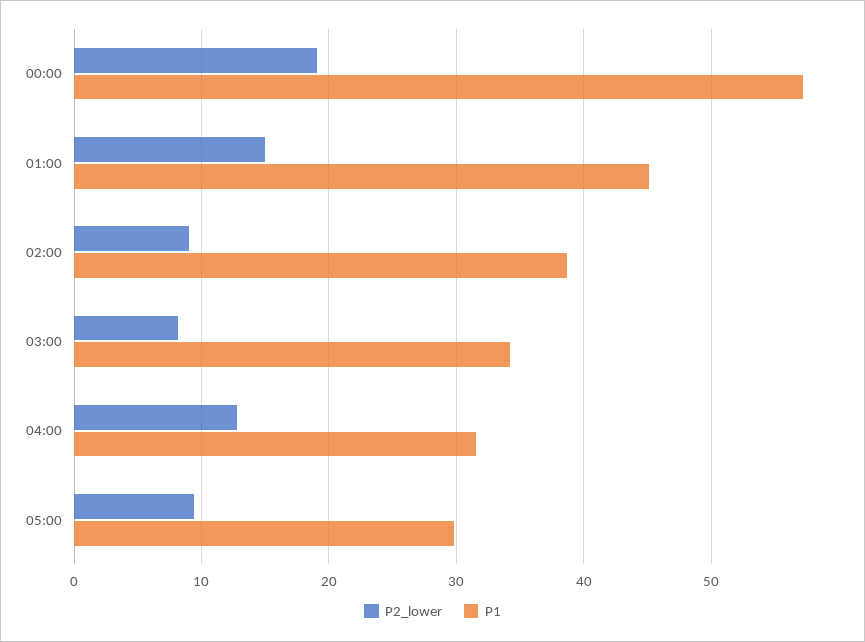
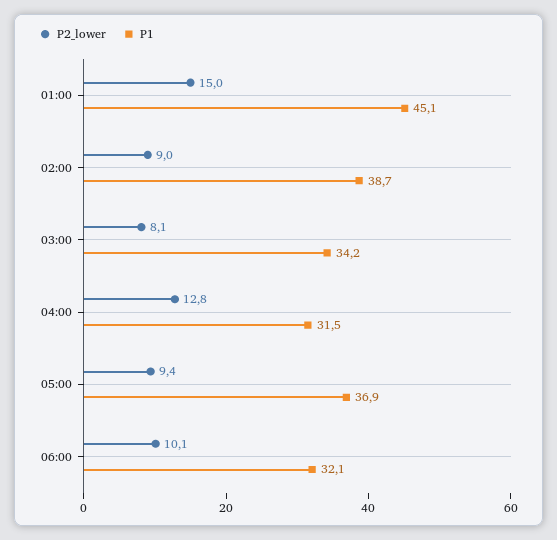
P2_lower, 00:00: 19 -> none
P1, 00:00: 57 -> none
P1, 05:00: 30 -> 36.9
P2_lower, 06:00: none -> 10.1
P1, 06:00: none -> 32.1

